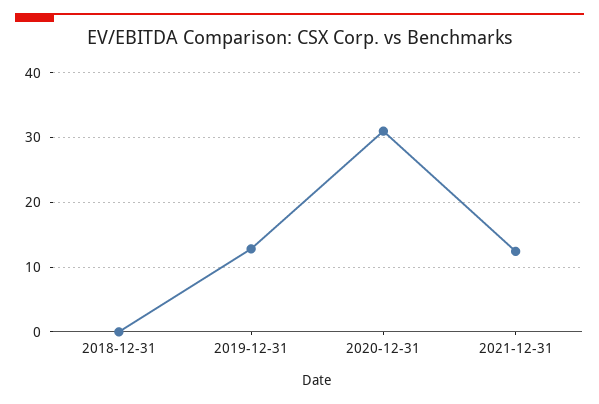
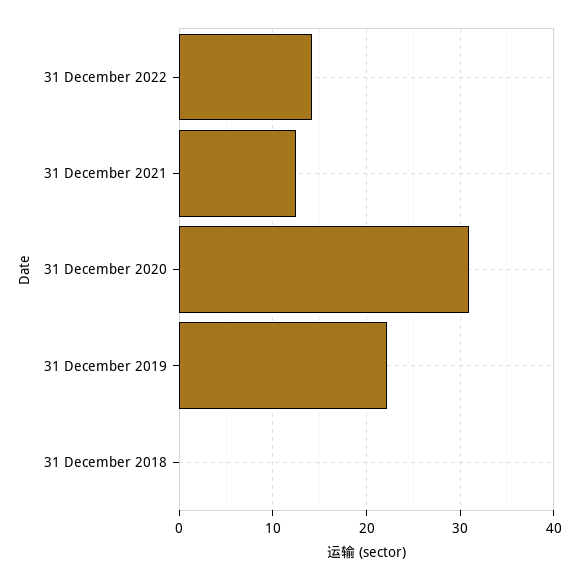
2019-12-31: 13 -> 22
31 December 2022: none -> 14

